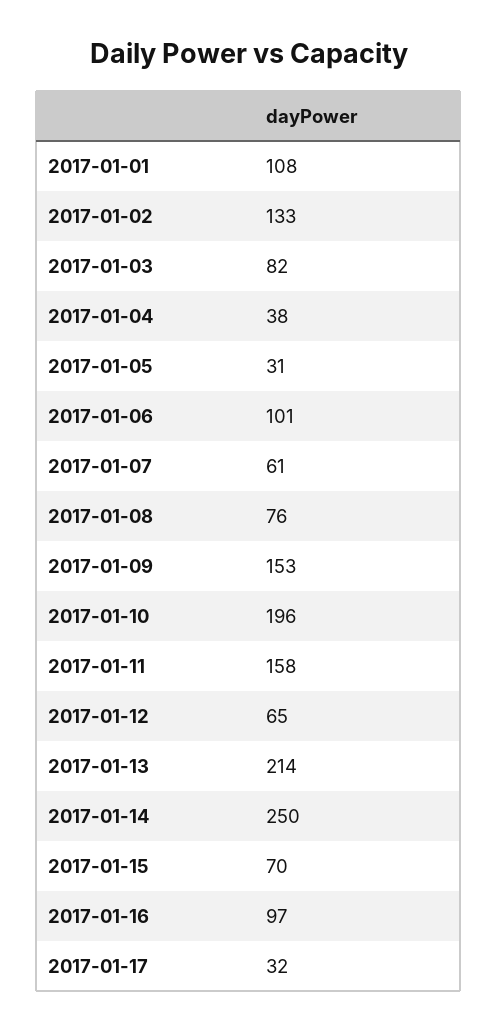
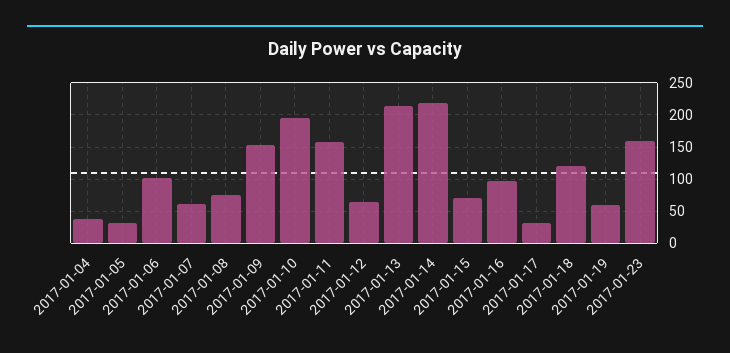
2017-01-01: 108 -> none
2017-01-02: 133 -> none
2017-01-03: 82 -> none
2017-01-14: 250 -> 220
2017-01-18: none -> 120
2017-01-19: none -> 60
2017-01-23: none -> 160

